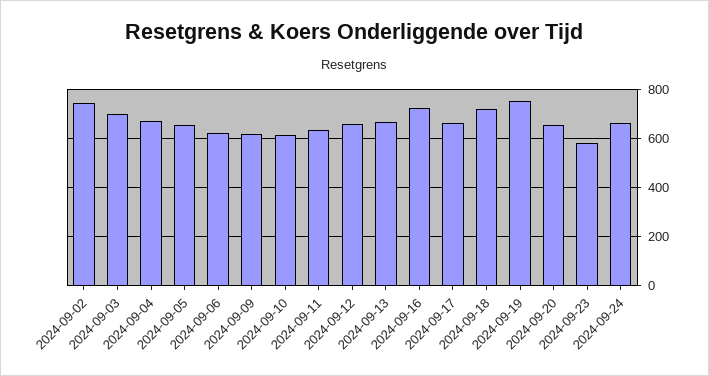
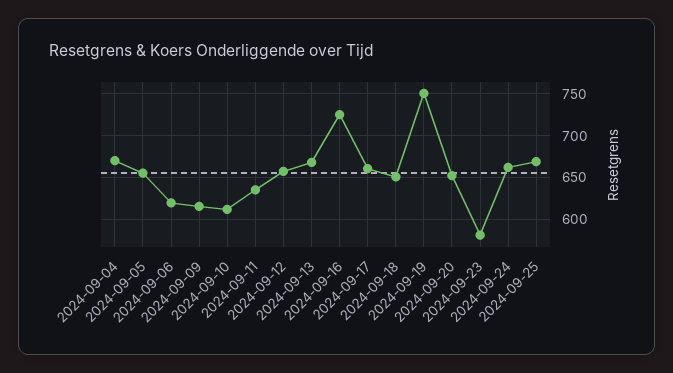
2024-09-02: 750 -> none
2024-09-03: 700 -> none
2024-09-18: 725 -> 650
2024-09-25: none -> 670

